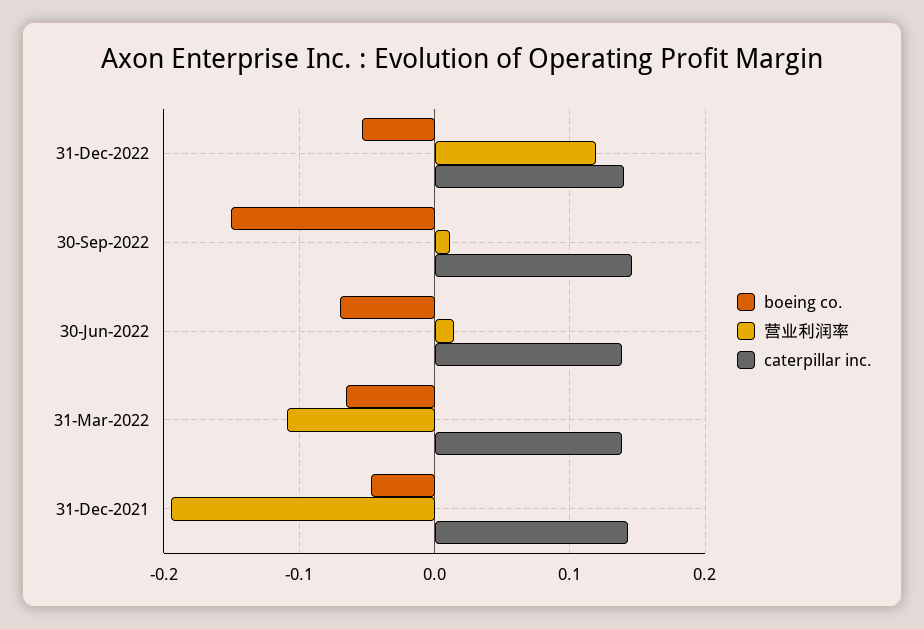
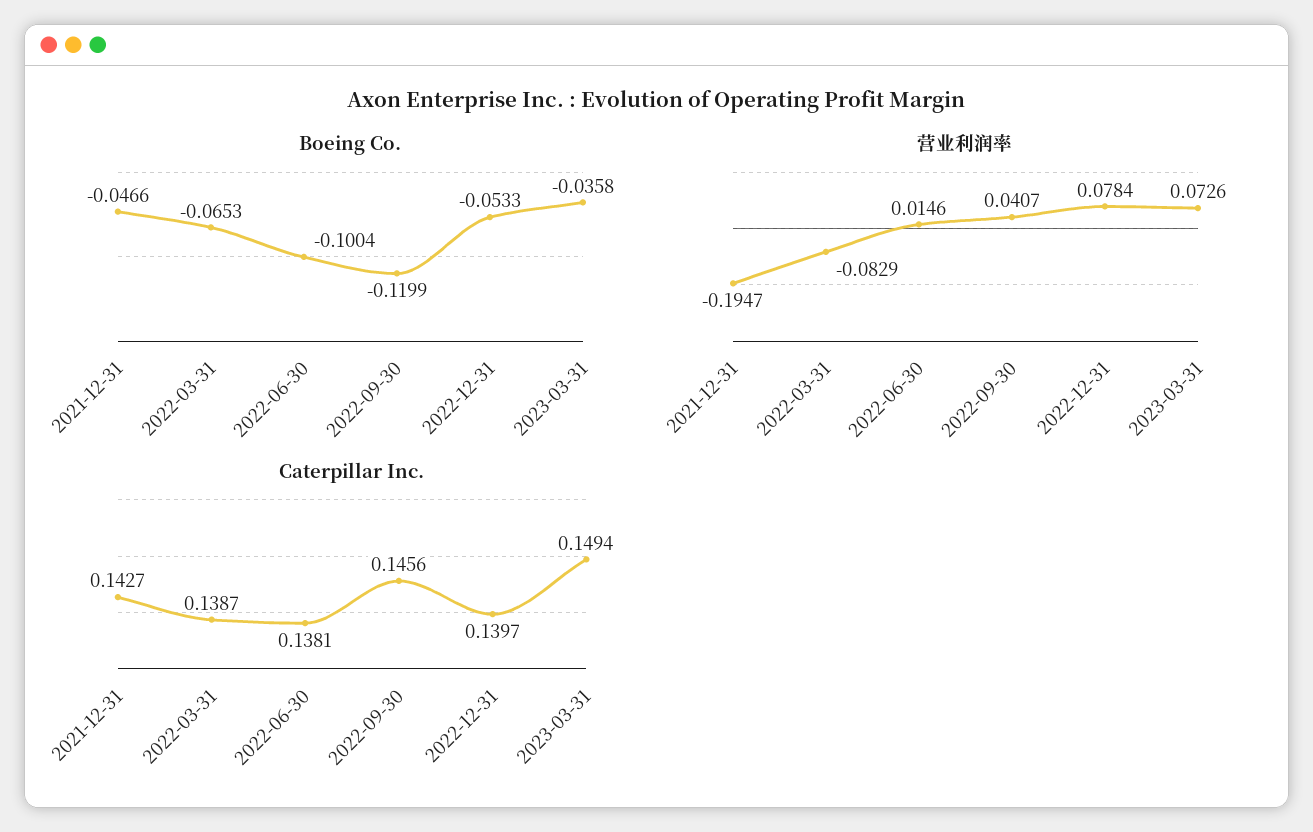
营业利润率, 31-Dec-2022: 0.12 -> 0.0784
boeing co., 30-Sep-2022: -0.15 -> -0.1199
营业利润率, 30-Sep-2022: 0.01 -> 0.0407
boeing co., 30-Jun-2022: -0.07 -> -0.1004
营业利润率, 31-Mar-2022: -0.11 -> -0.0829
boeing co., 2023-03-31: none -> -0.0358
营业利润率, 2023-03-31: none -> 0.0726
caterpillar inc., 2023-03-31: none -> 0.1494

